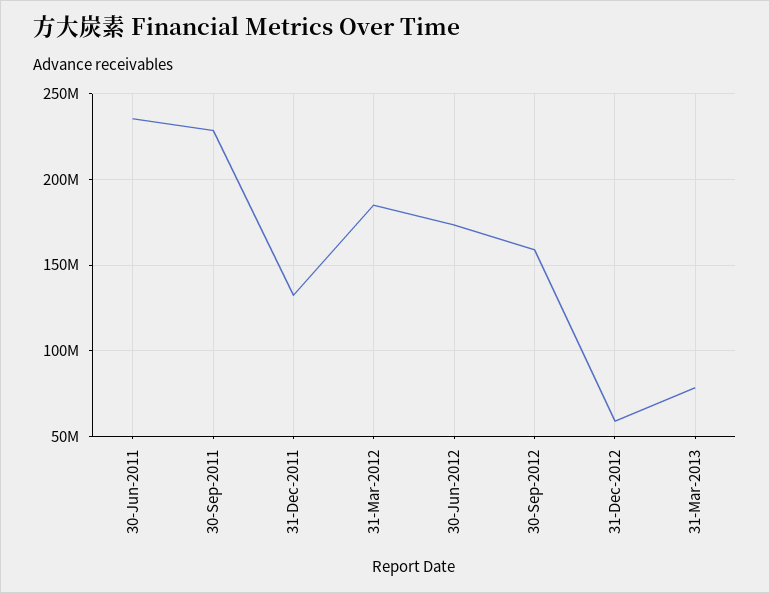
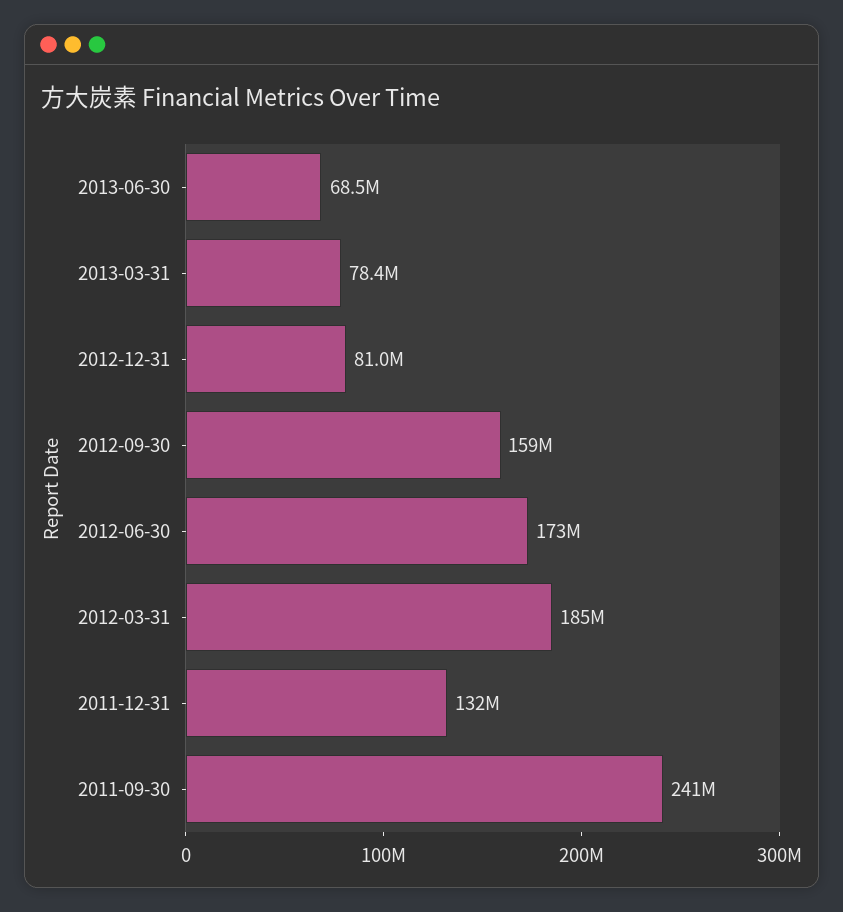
30-Jun-2011: 235000000 -> none
30-Sep-2011: 230000000 -> 241000000
31-Dec-2012: 60000000 -> 81000000
2013-06-30: none -> 68500000

